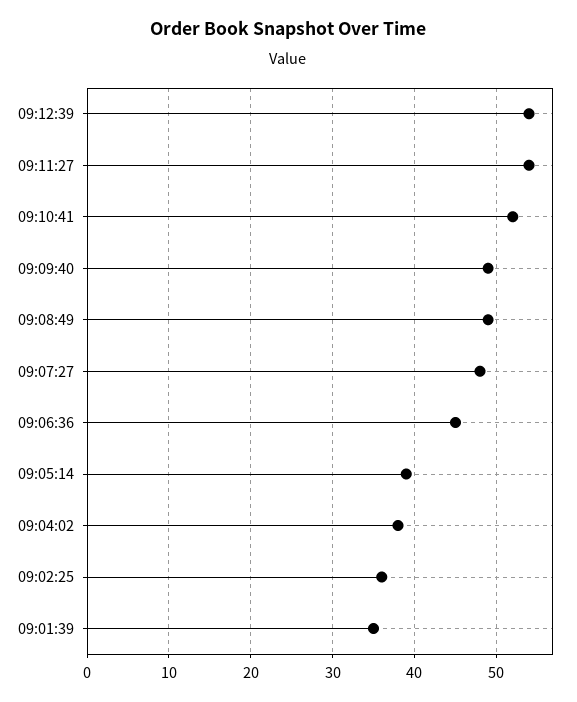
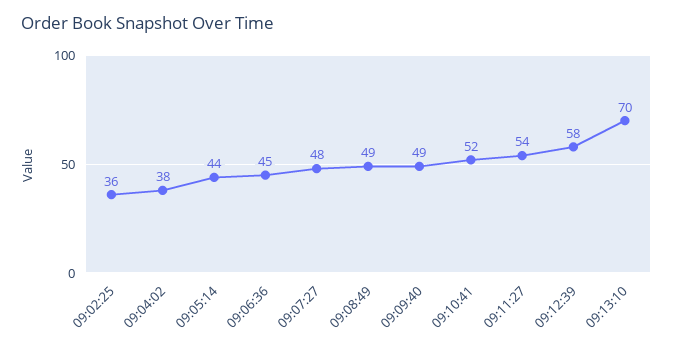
09:12:39: 54 -> 58
09:05:14: 39 -> 44
09:01:39: 35 -> none
09:13:10: none -> 70

